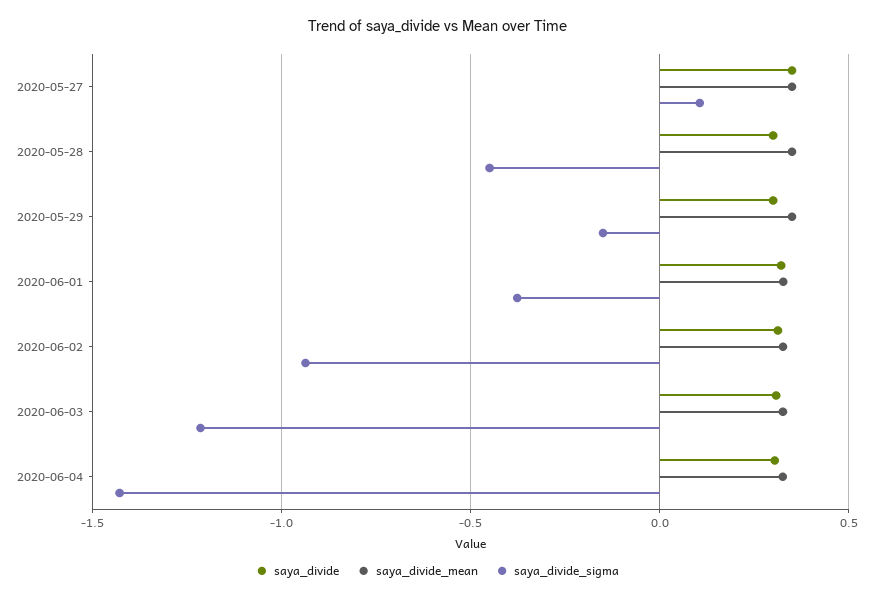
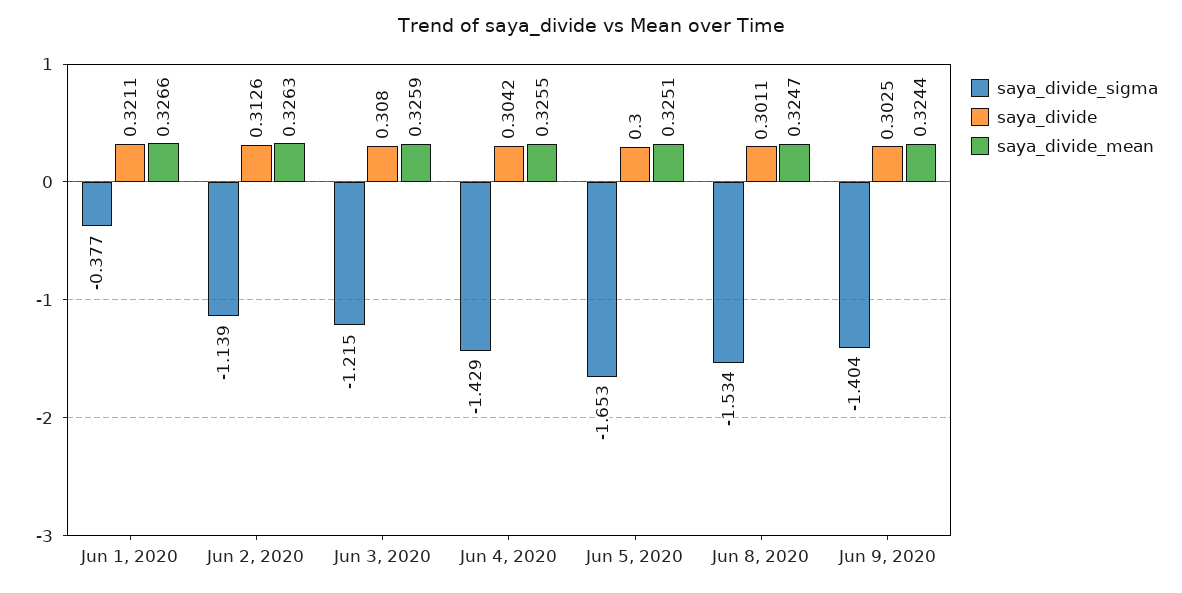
saya_divide, 2020-05-27: 0.35 -> none
saya_divide_mean, 2020-05-27: 0.35 -> none
saya_divide_sigma, 2020-05-27: 0.1 -> none
saya_divide, 2020-05-28: 0.3 -> none
saya_divide_mean, 2020-05-28: 0.35 -> none
saya_divide_sigma, 2020-05-28: -0.45 -> none
saya_divide, 2020-05-29: 0.3 -> none
saya_divide_mean, 2020-05-29: 0.35 -> none
saya_divide_sigma, 2020-05-29: -0.15 -> none
saya_divide_sigma, 2020-06-02: -0.95 -> -1.139
saya_divide_sigma, Jun 5, 2020: none -> -1.653
saya_divide, Jun 5, 2020: none -> 0.3
saya_divide_mean, Jun 5, 2020: none -> 0.3251
saya_divide_sigma, Jun 8, 2020: none -> -1.534
saya_divide, Jun 8, 2020: none -> 0.3011
saya_divide_mean, Jun 8, 2020: none -> 0.3247
saya_divide_sigma, Jun 9, 2020: none -> -1.404
saya_divide, Jun 9, 2020: none -> 0.3025
saya_divide_mean, Jun 9, 2020: none -> 0.3244

